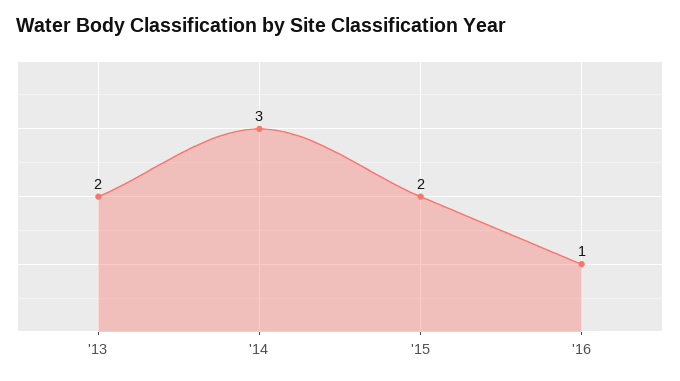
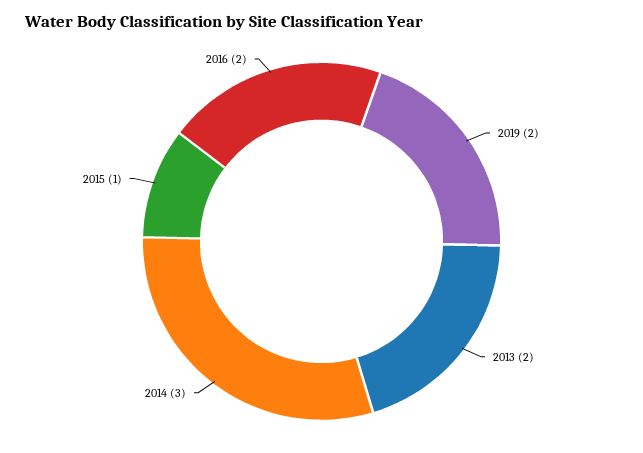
'15: 2 -> 1
'16: 1 -> 2
2019: none -> 2

